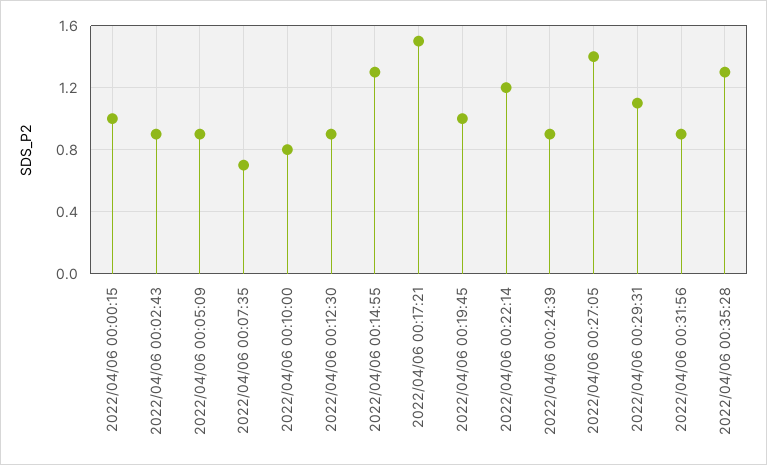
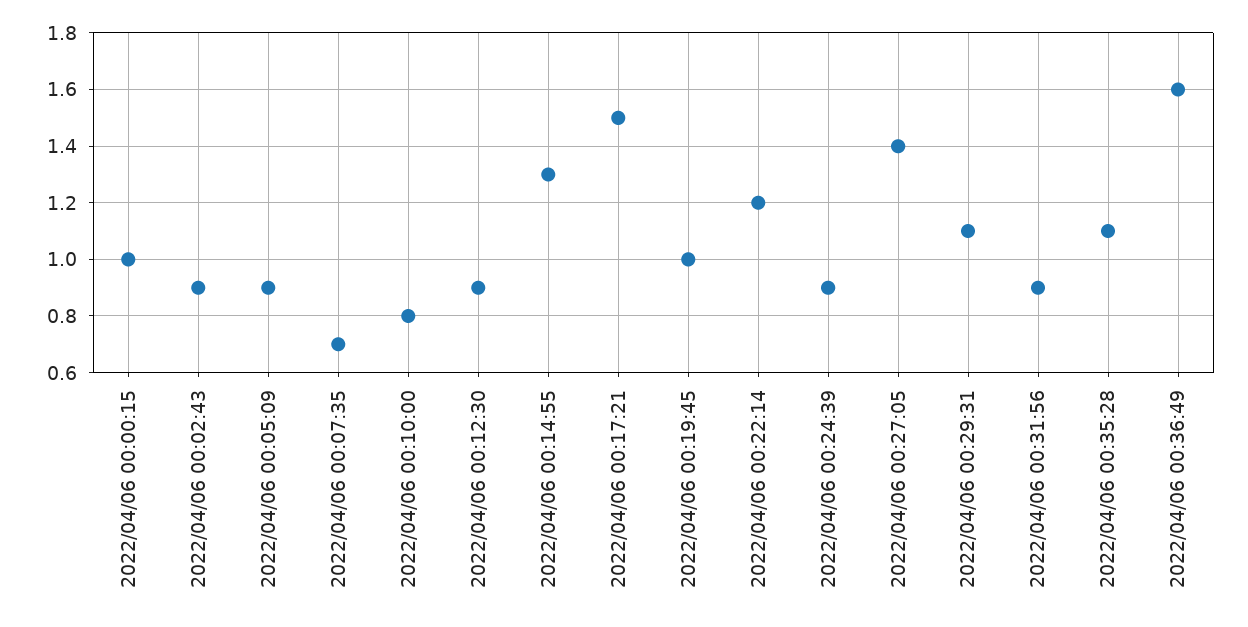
2022/04/06 00:35:28: 1.3 -> 1.1
2022/04/06 00:36:49: none -> 1.6

